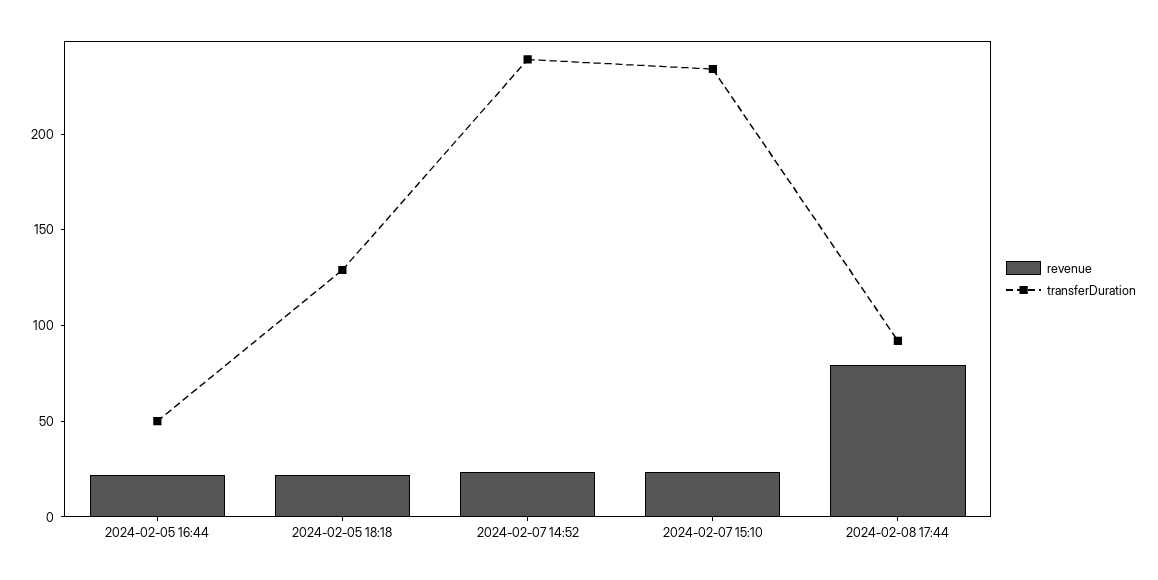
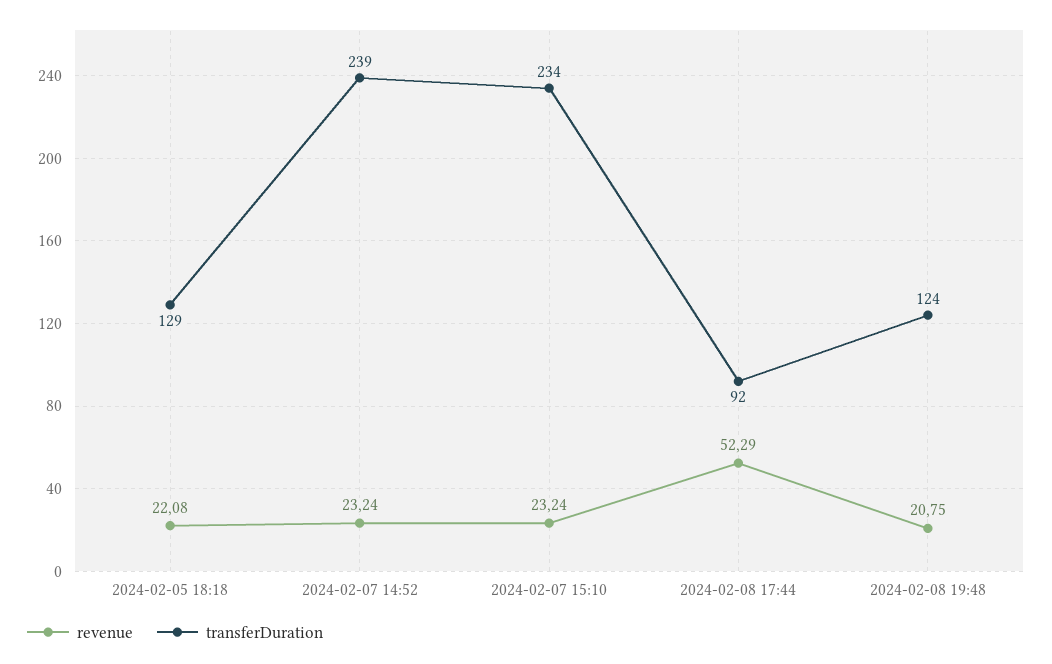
revenue, 2024-02-05 16:44: 20 -> none
transferDuration, 2024-02-05 16:44: 50 -> none
revenue, 2024-02-08 17:44: 80 -> 52.29
revenue, 2024-02-08 19:48: none -> 20.75
transferDuration, 2024-02-08 19:48: none -> 124

